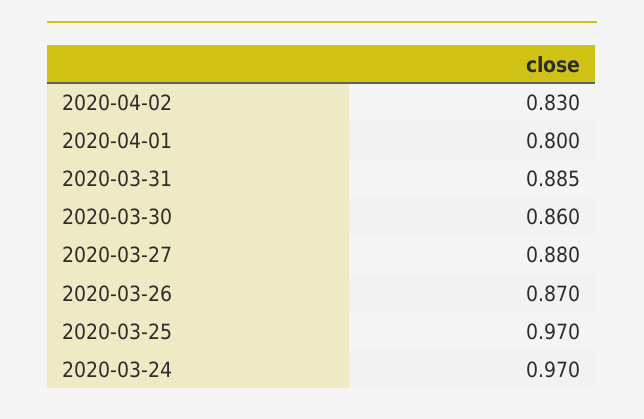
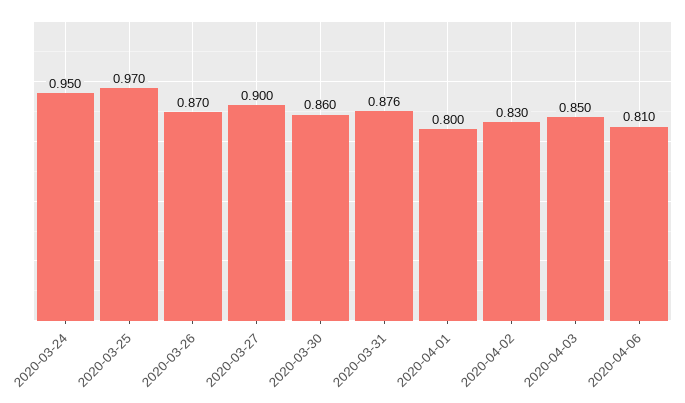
2020-03-31: 0.885 -> 0.876
2020-03-27: 0.88 -> 0.9
2020-03-24: 0.97 -> 0.95
2020-04-03: none -> 0.85
2020-04-06: none -> 0.81

